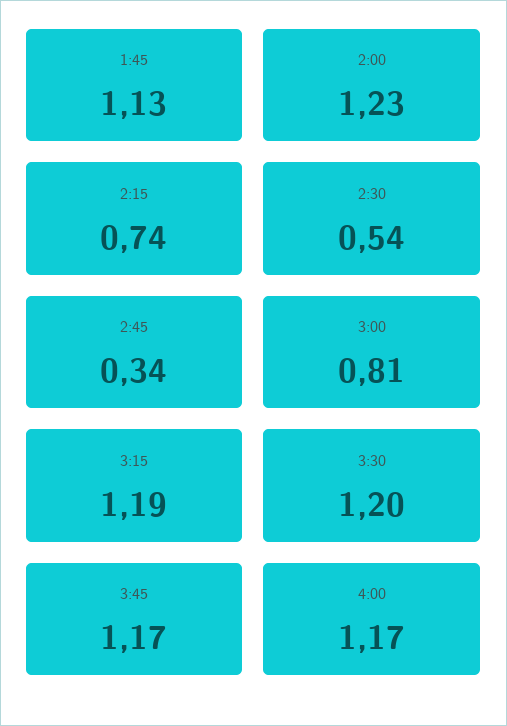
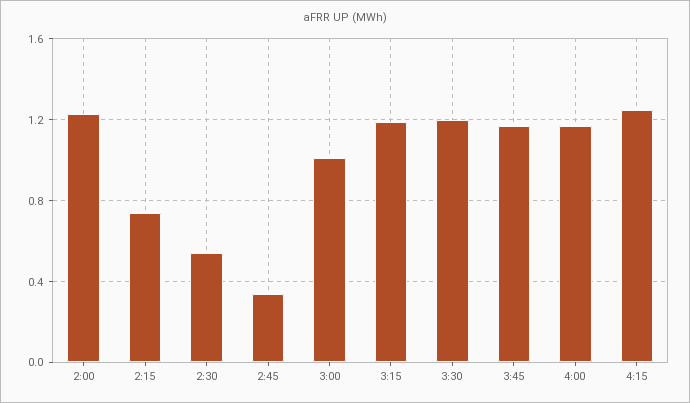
1:45: 1.13 -> none
3:00: 0.81 -> 1
4:15: none -> 1.25

